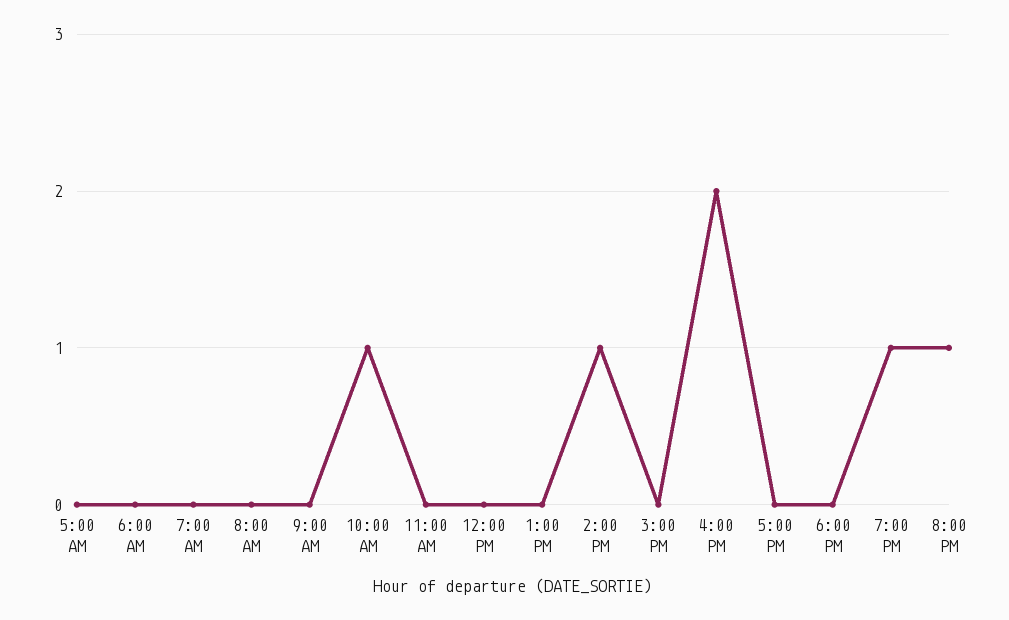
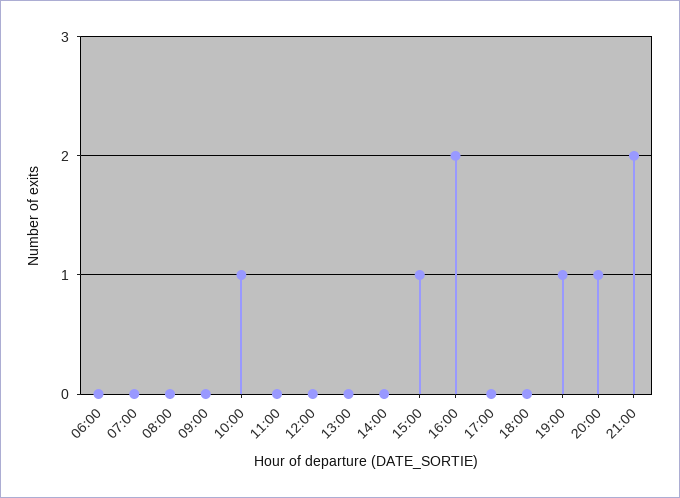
5:00 AM: 0 -> none
2:00 PM: 1 -> 0
3:00 PM: 0 -> 1
21:00: none -> 2

